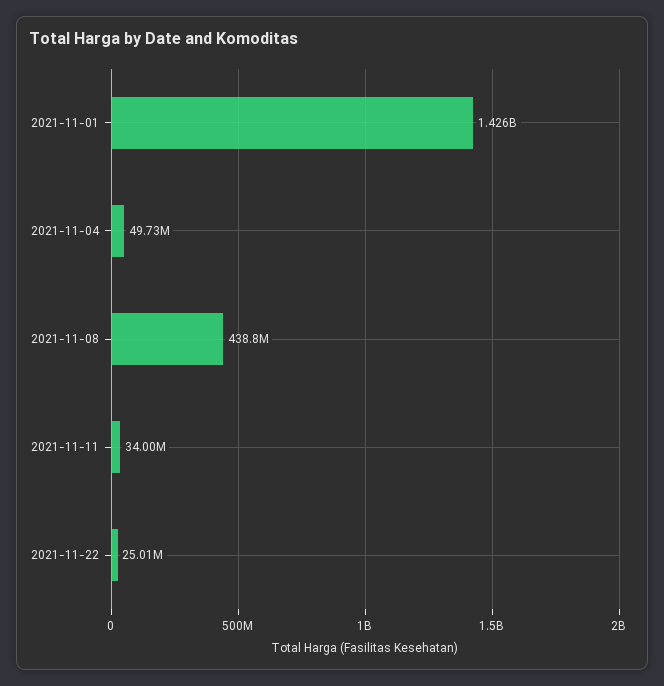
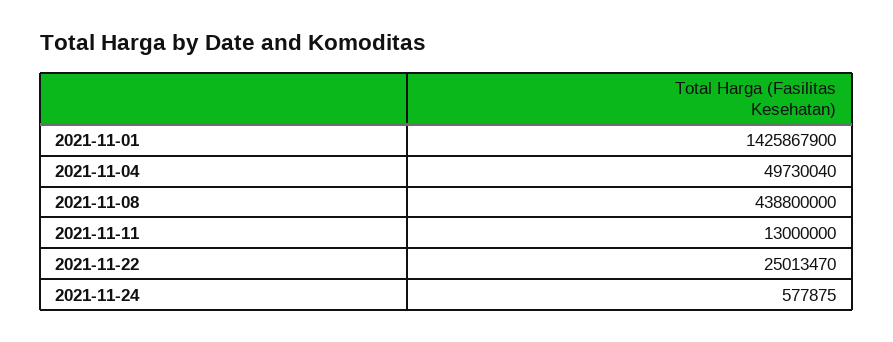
2021-11-11: 34000000 -> 13000000
2021-11-24: none -> 577875

